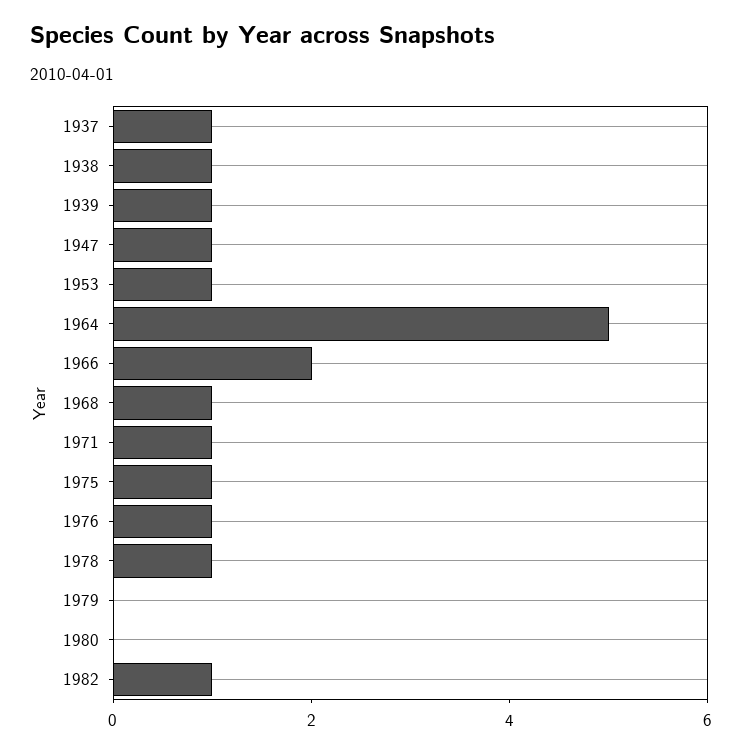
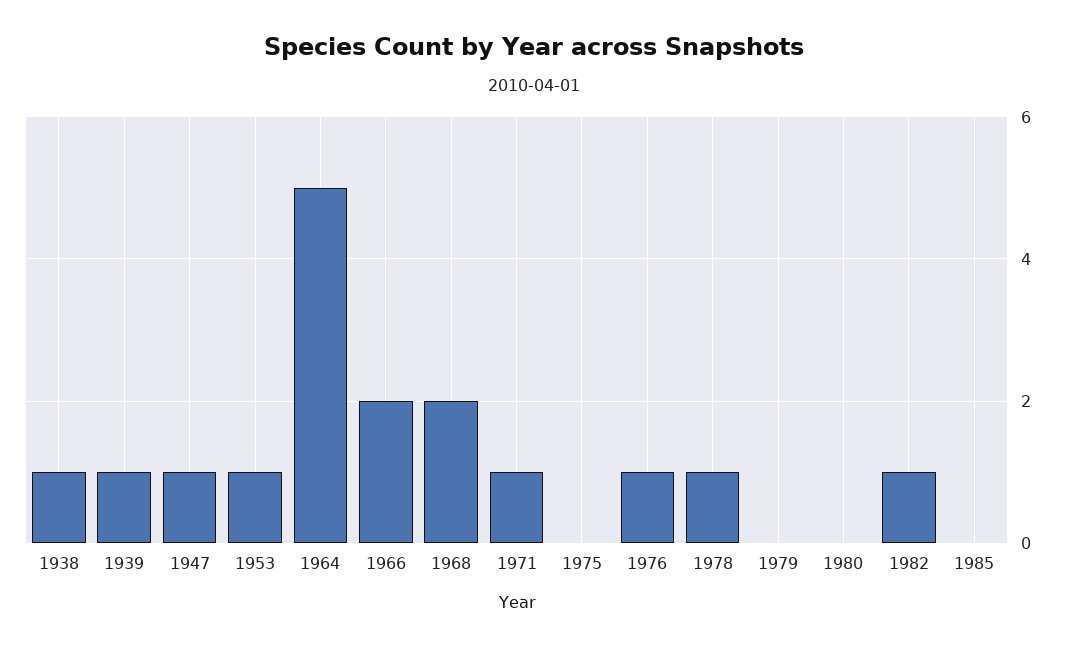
1937: 1 -> none
1968: 1 -> 2
1975: 1 -> 0
1985: none -> 0

